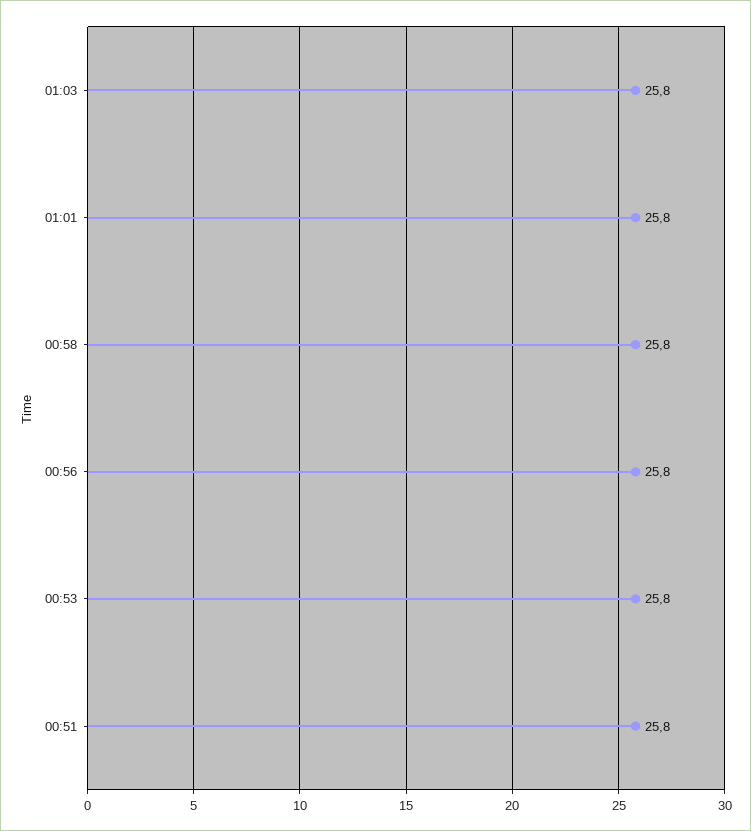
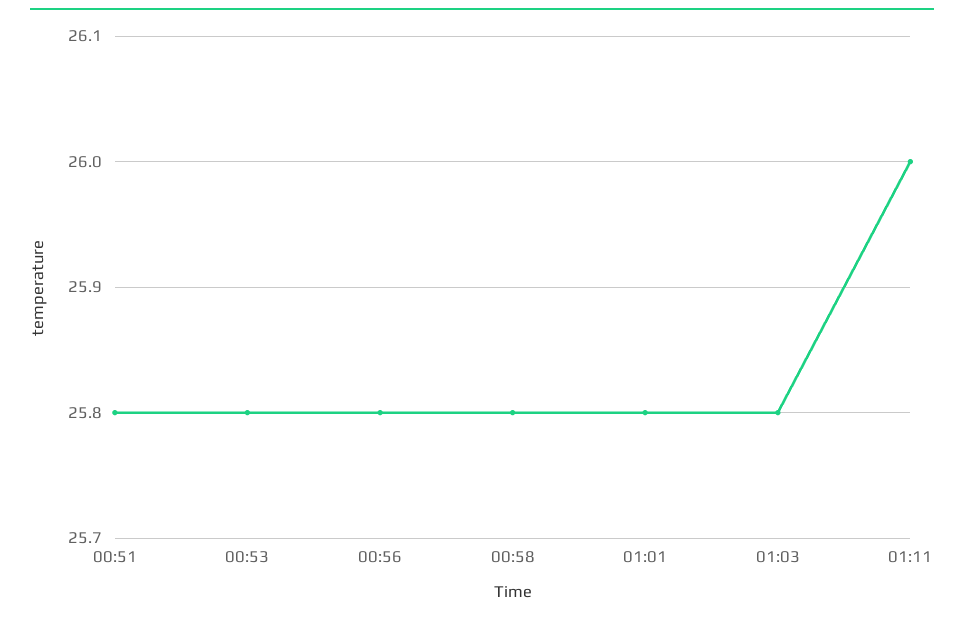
01:11: none -> 26

